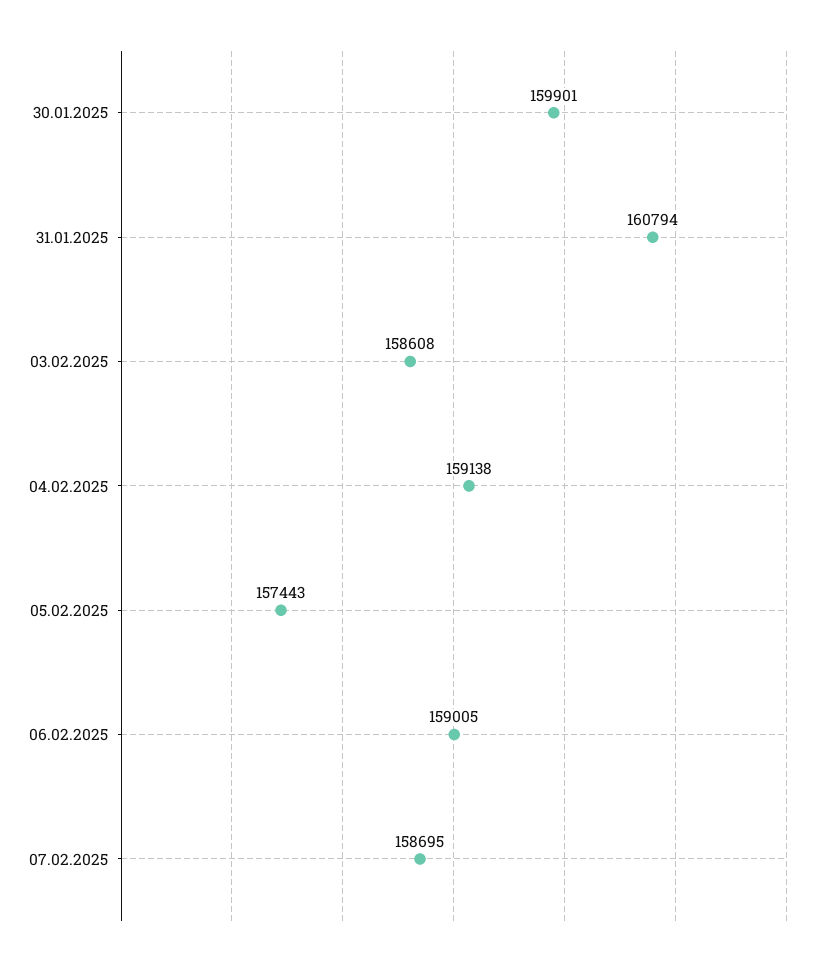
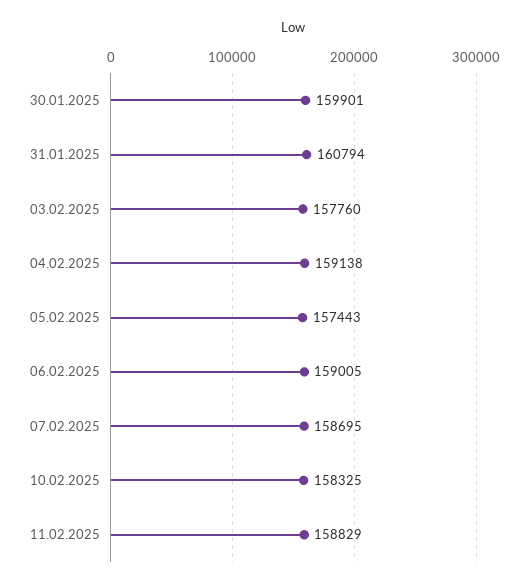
03.02.2025: 158608 -> 157760
10.02.2025: none -> 158325
11.02.2025: none -> 158829

